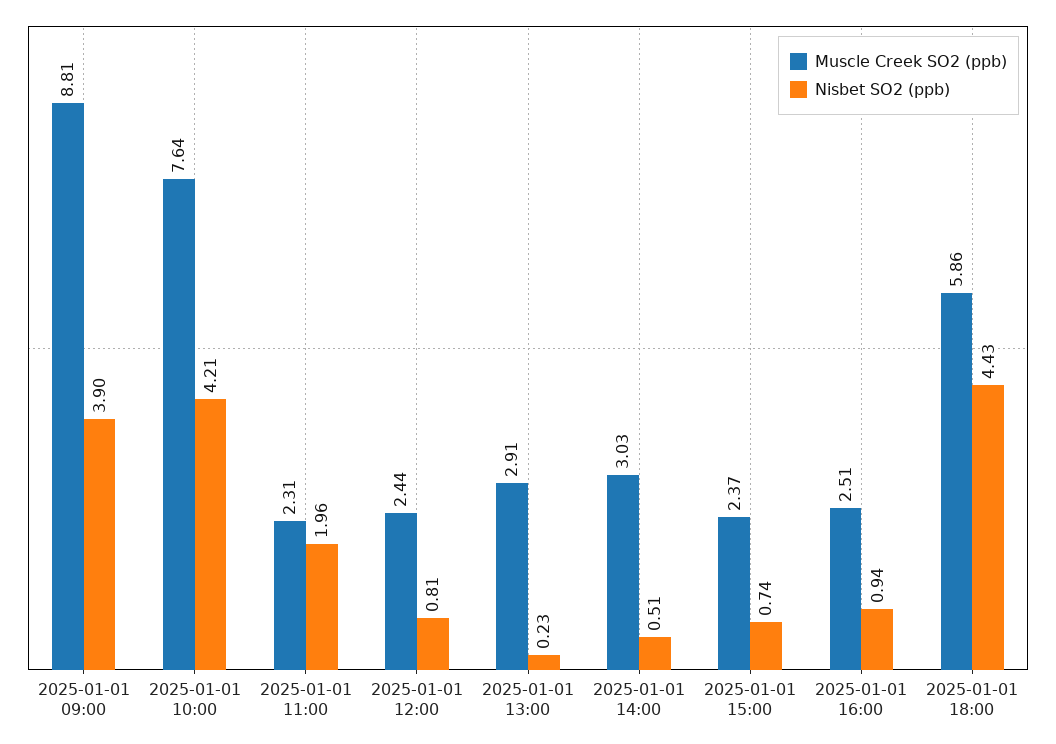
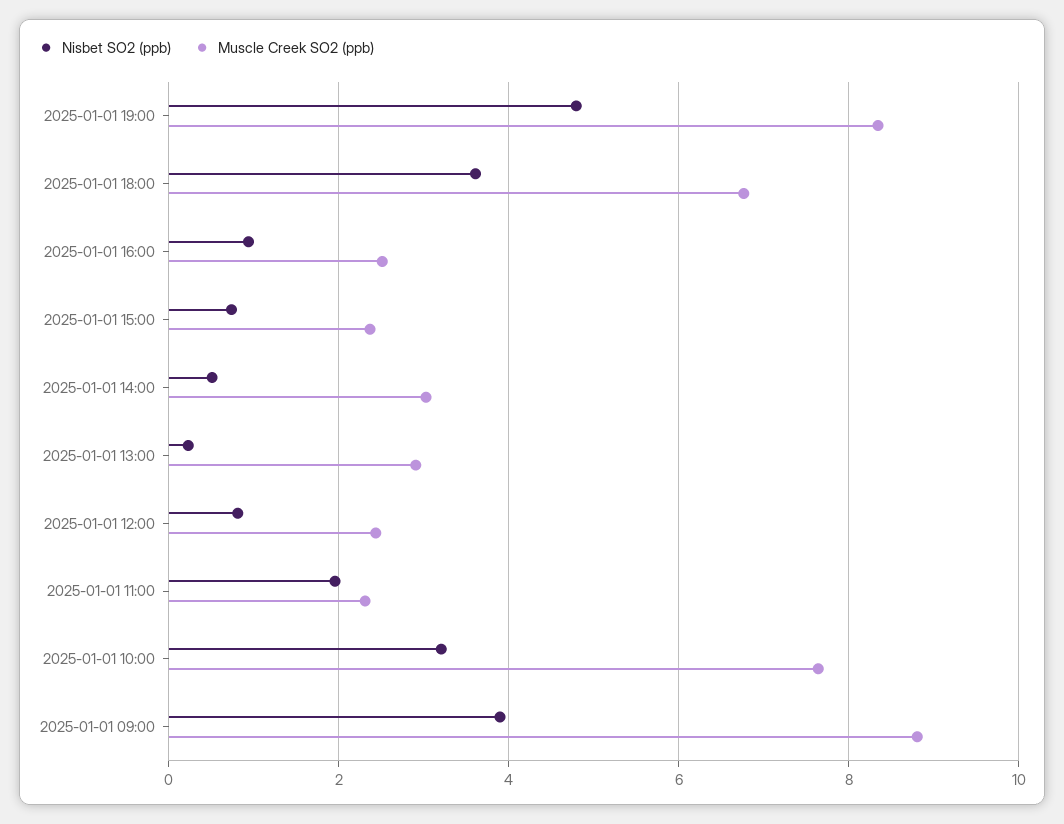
Nisbet SO2 (ppb), 2025-01-01 10:00: 4.21 -> 3.2
Muscle Creek SO2 (ppb), 2025-01-01 18:00: 5.86 -> 6.8
Nisbet SO2 (ppb), 2025-01-01 18:00: 4.43 -> 3.6
Nisbet SO2 (ppb), 2025-01-01 19:00: none -> 4.8
Muscle Creek SO2 (ppb), 2025-01-01 19:00: none -> 8.4

